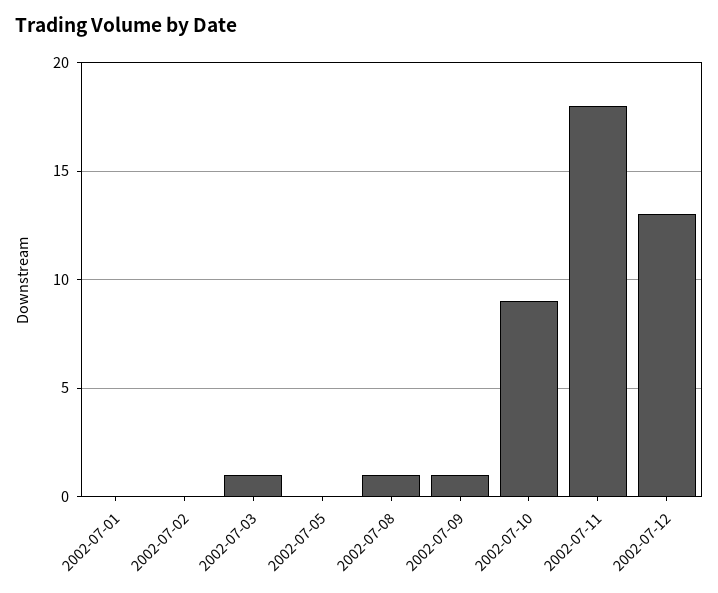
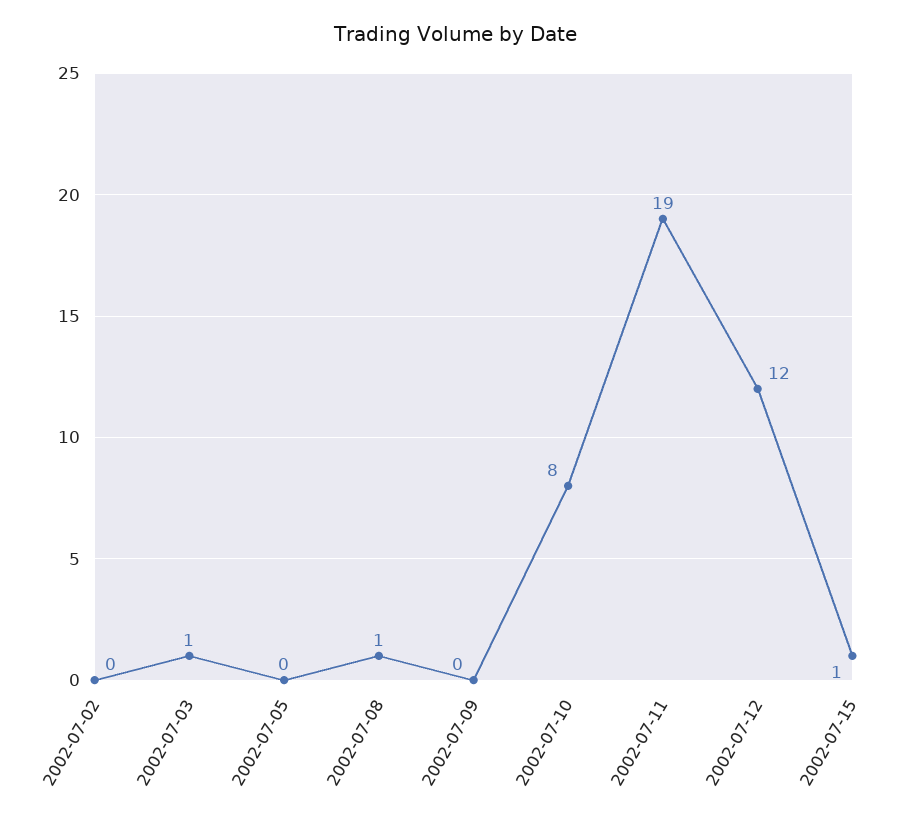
2002-07-01: 0 -> none
2002-07-09: 1 -> 0
2002-07-10: 9 -> 8
2002-07-11: 18 -> 19
2002-07-12: 13 -> 12
2002-07-15: none -> 1

